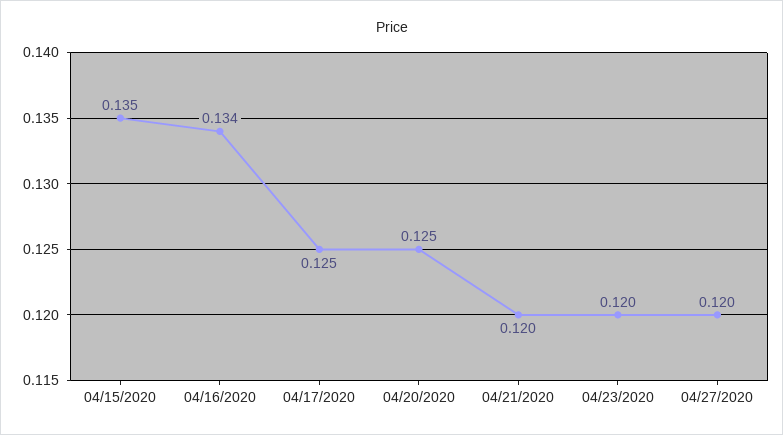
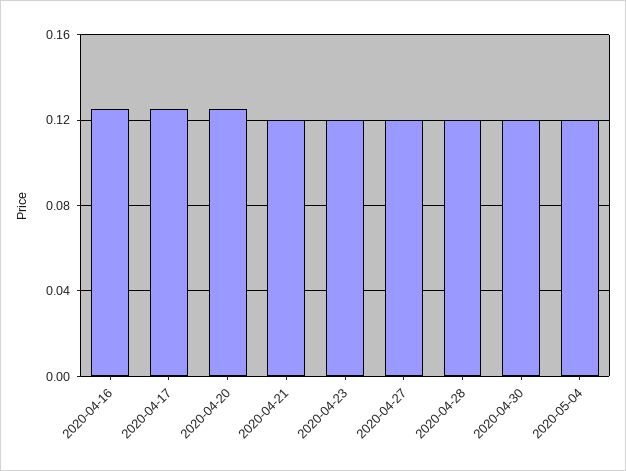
04/15/2020: 0.135 -> none
04/16/2020: 0.134 -> 0.125
2020-04-28: none -> 0.12
2020-04-30: none -> 0.12
2020-05-04: none -> 0.12

